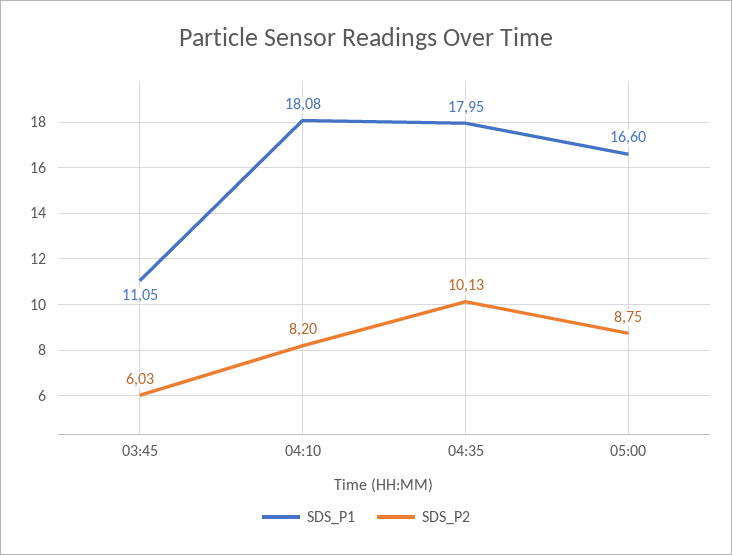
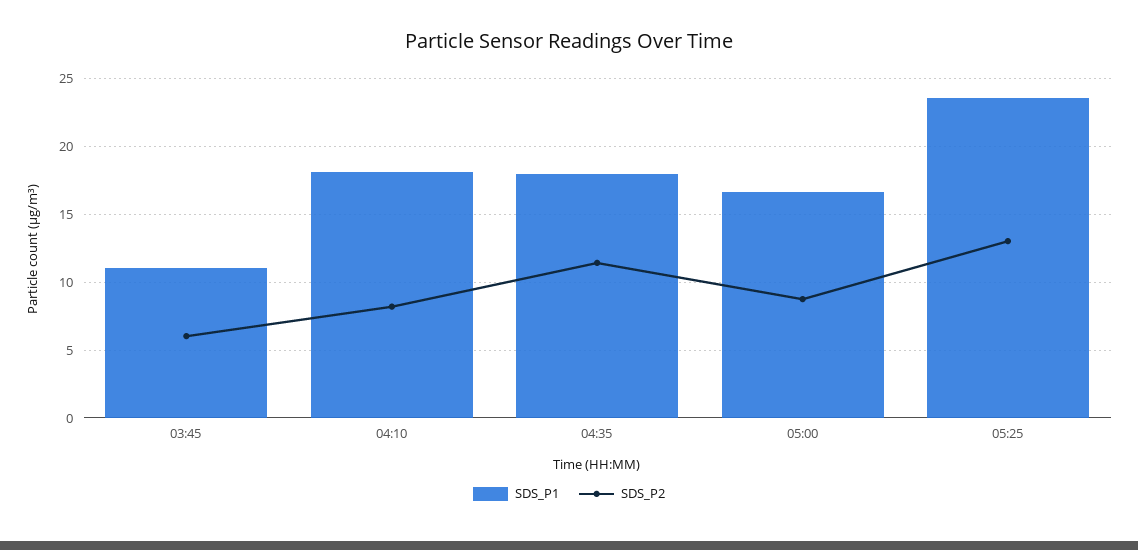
SDS_P2, 04:35: 10.13 -> 11.5
SDS_P1, 05:25: none -> 23.5
SDS_P2, 05:25: none -> 13

